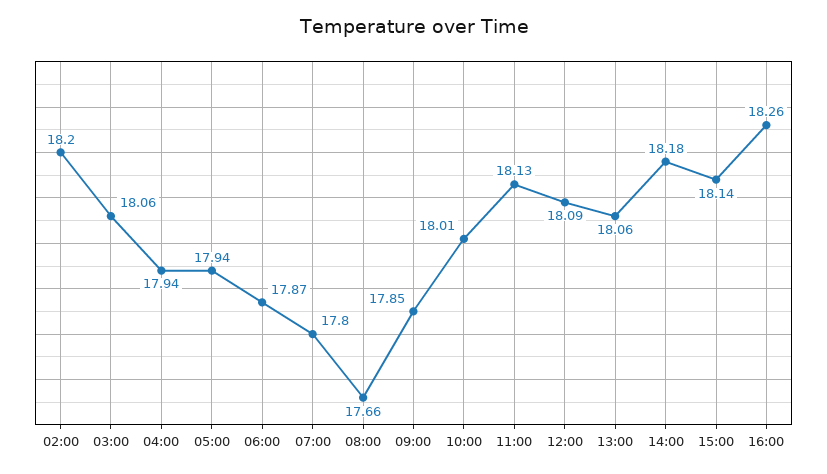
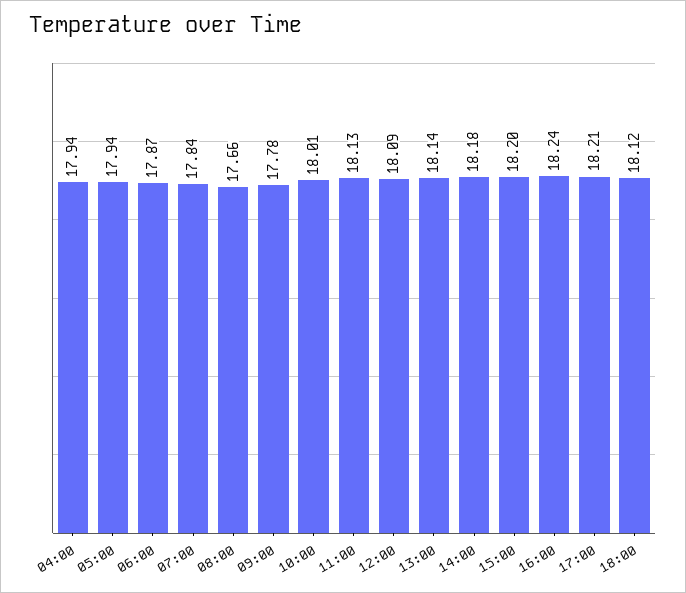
02:00: 18.2 -> none
03:00: 18.06 -> none
07:00: 17.8 -> 17.84
09:00: 17.85 -> 17.78
13:00: 18.06 -> 18.14
15:00: 18.14 -> 18.2
16:00: 18.26 -> 18.24
17:00: none -> 18.21
18:00: none -> 18.12

